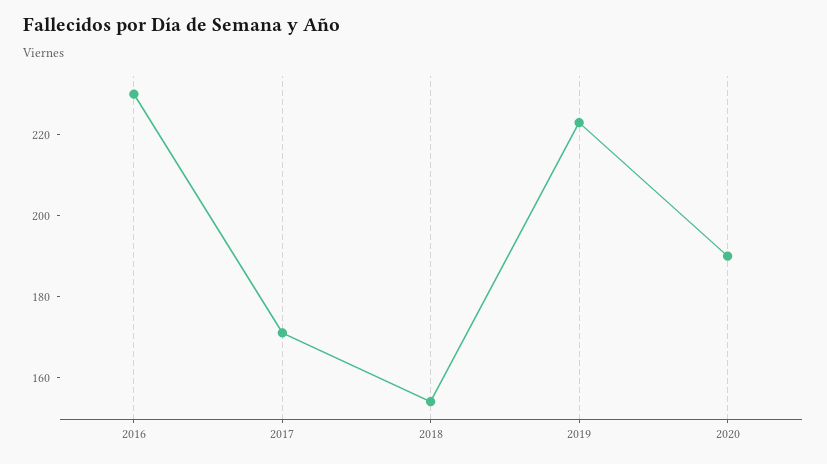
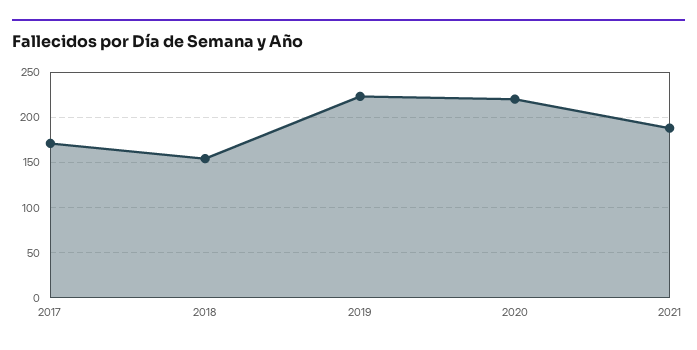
2016: 230 -> none
2020: 190 -> 220
2021: none -> 190

